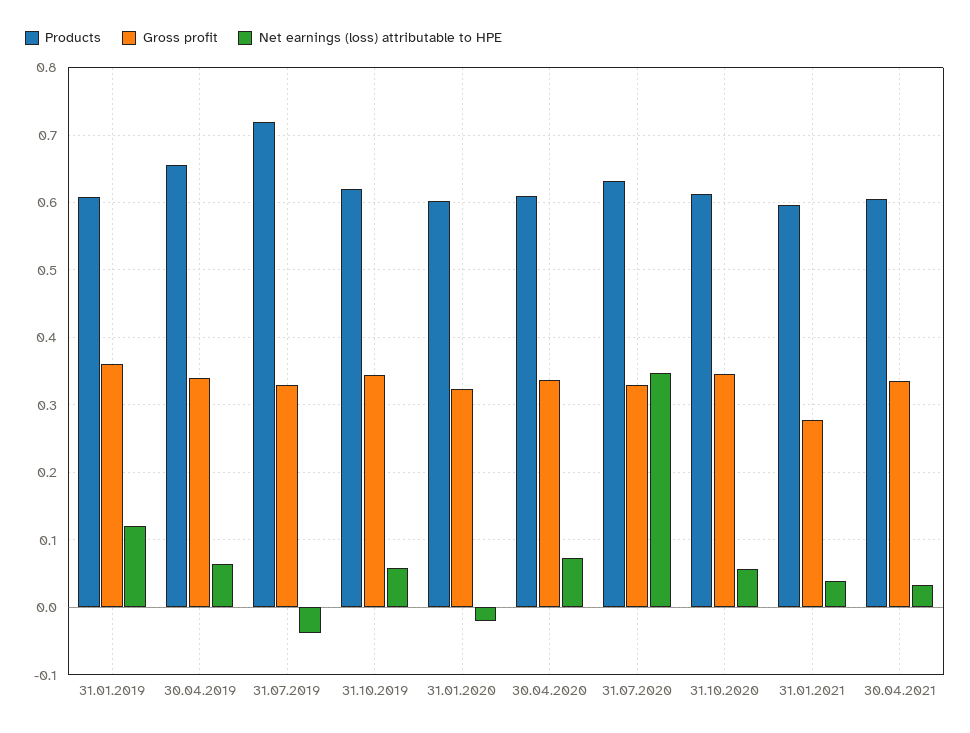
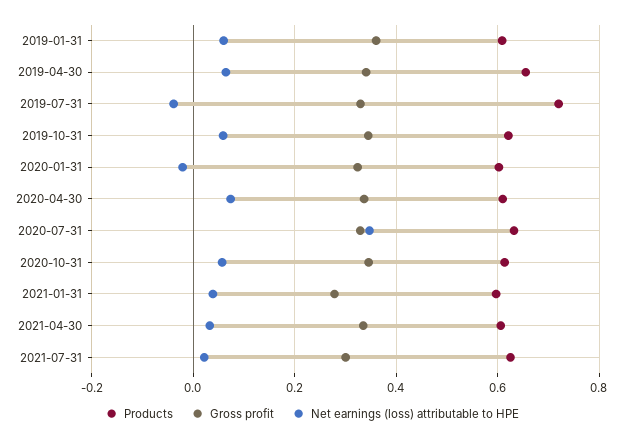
Net earnings (loss) attributable to HPE, 31.01.2019: 0.12 -> 0.06
Products, 2021-07-31: none -> 0.62
Gross profit, 2021-07-31: none -> 0.3
Net earnings (loss) attributable to HPE, 2021-07-31: none -> 0.02

